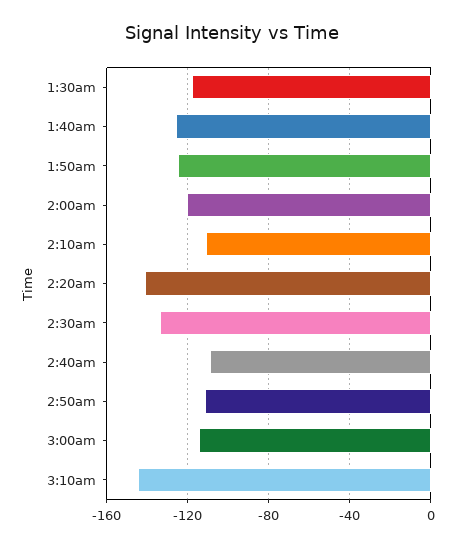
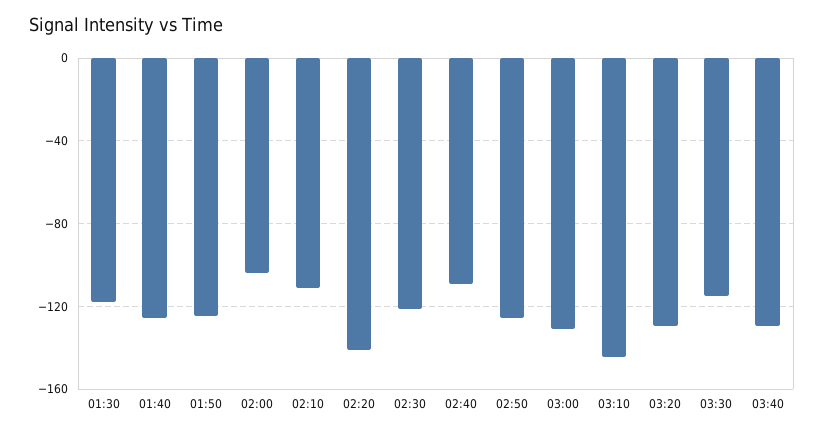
2:00am: -120 -> -105
2:30am: -135 -> -120
2:50am: -110 -> -125
3:00am: -115 -> -130
03:20: none -> -130
03:30: none -> -115
03:40: none -> -130

